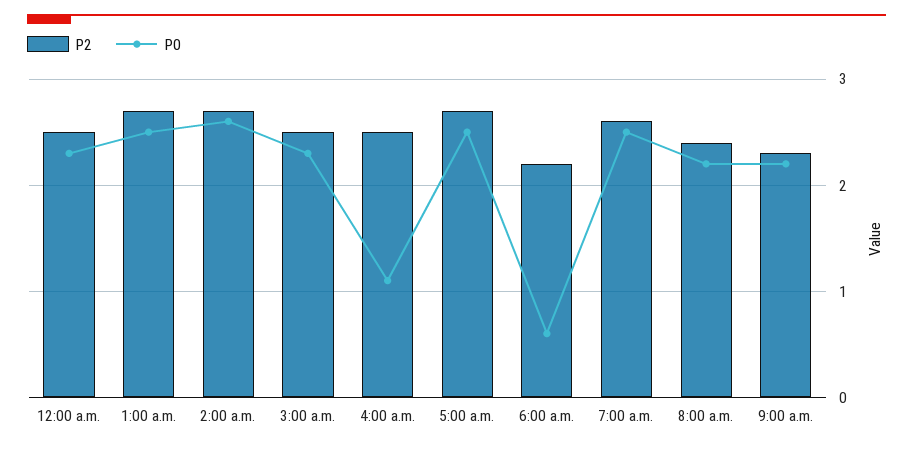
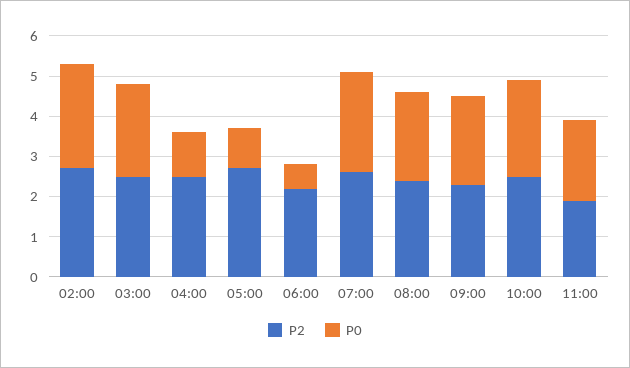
P2, 12:00 a.m.: 2.5 -> none
P0, 12:00 a.m.: 2.3 -> none
P2, 1:00 a.m.: 2.7 -> none
P0, 1:00 a.m.: 2.5 -> none
P0, 5:00 a.m.: 2.5 -> 1
P2, 10:00: none -> 2.5
P0, 10:00: none -> 2.5
P2, 11:00: none -> 2
P0, 11:00: none -> 2

